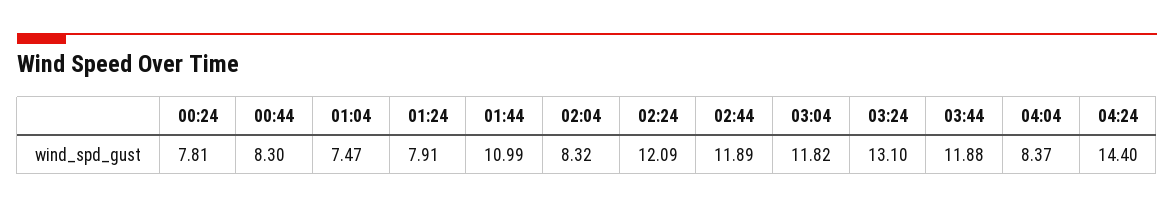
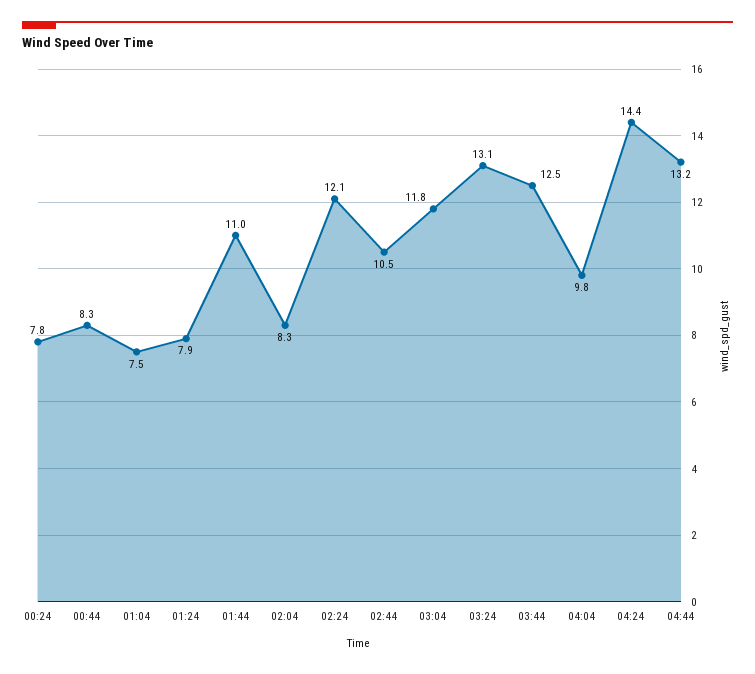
02:44: 11.89 -> 10.5
03:44: 11.88 -> 12.5
04:04: 8.37 -> 9.8
04:44: none -> 13.2

